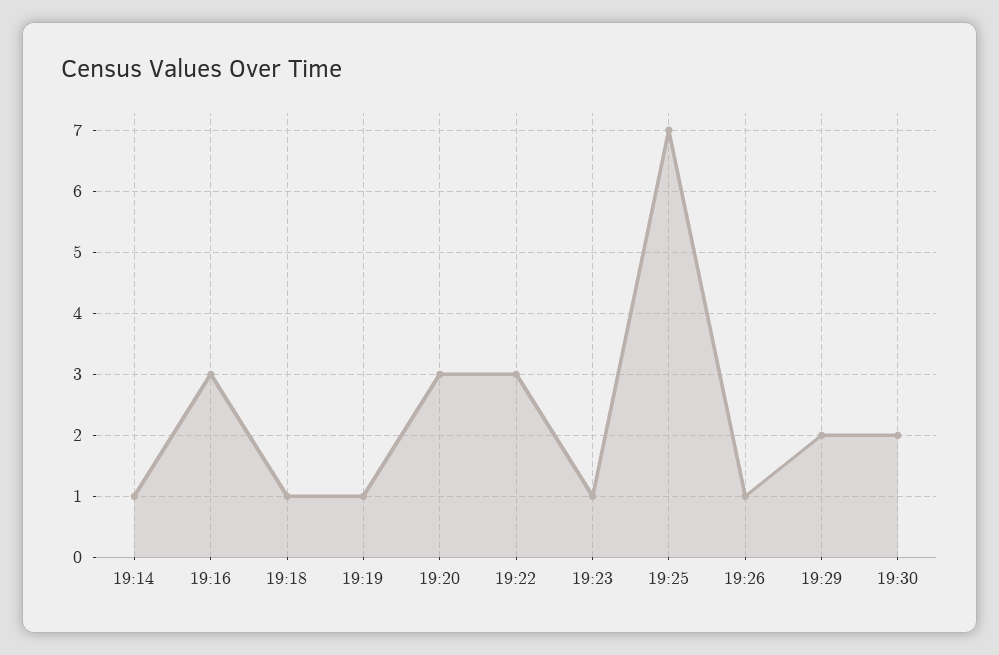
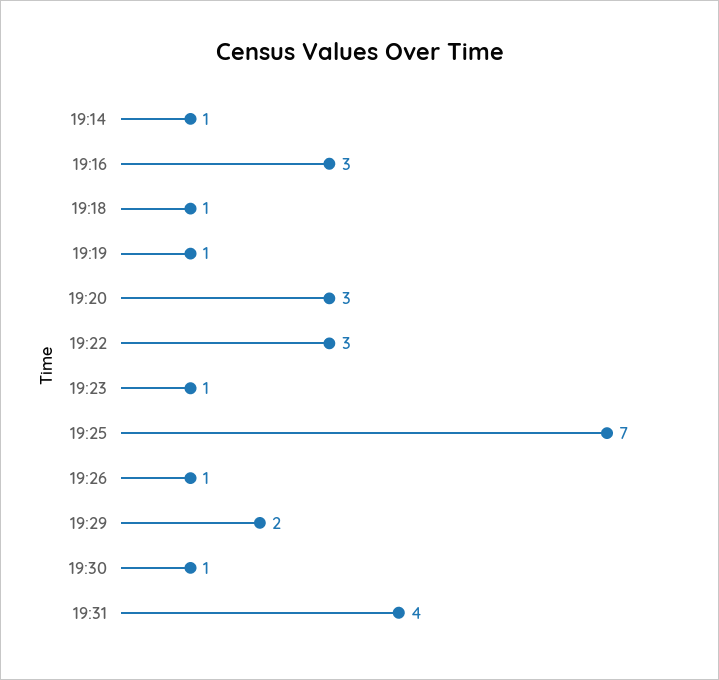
19:30: 2 -> 1
19:31: none -> 4

